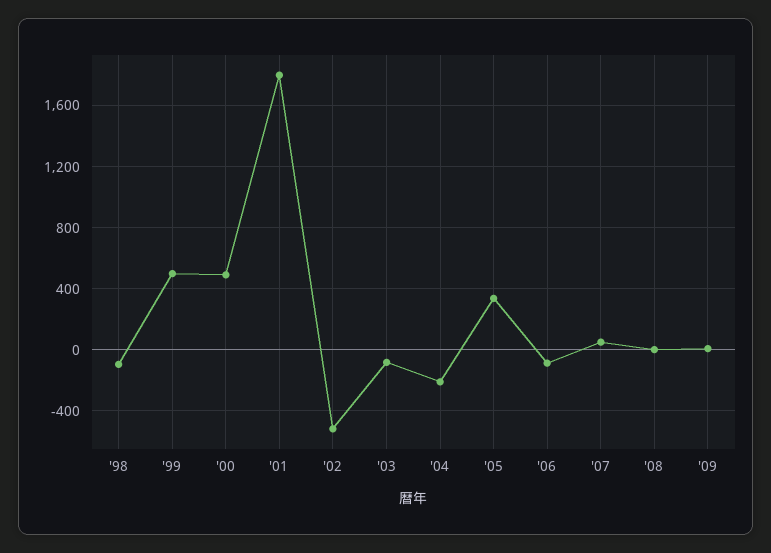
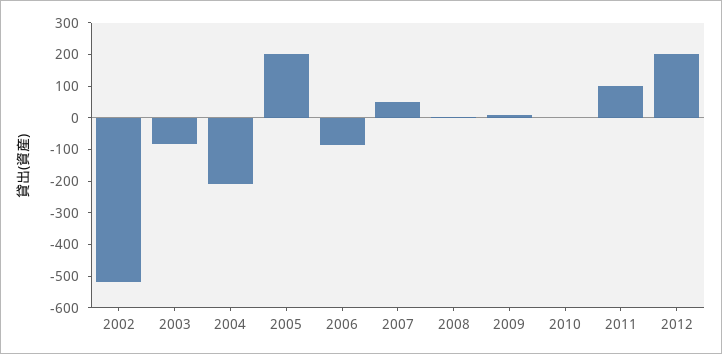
'98: -100 -> none
'99: 500 -> none
'00: 500 -> none
'01: 1800 -> none
'05: 350 -> 200
2010: none -> 0
2011: none -> 100
2012: none -> 200

